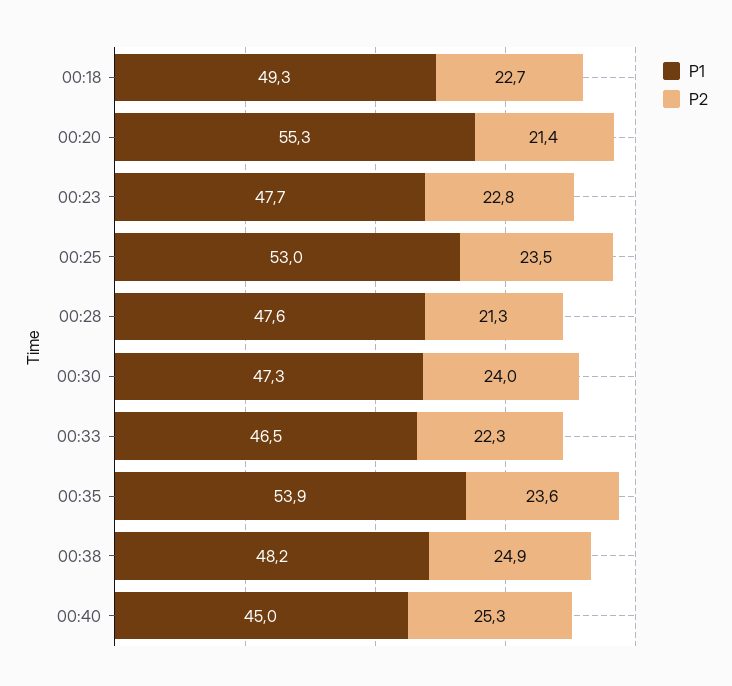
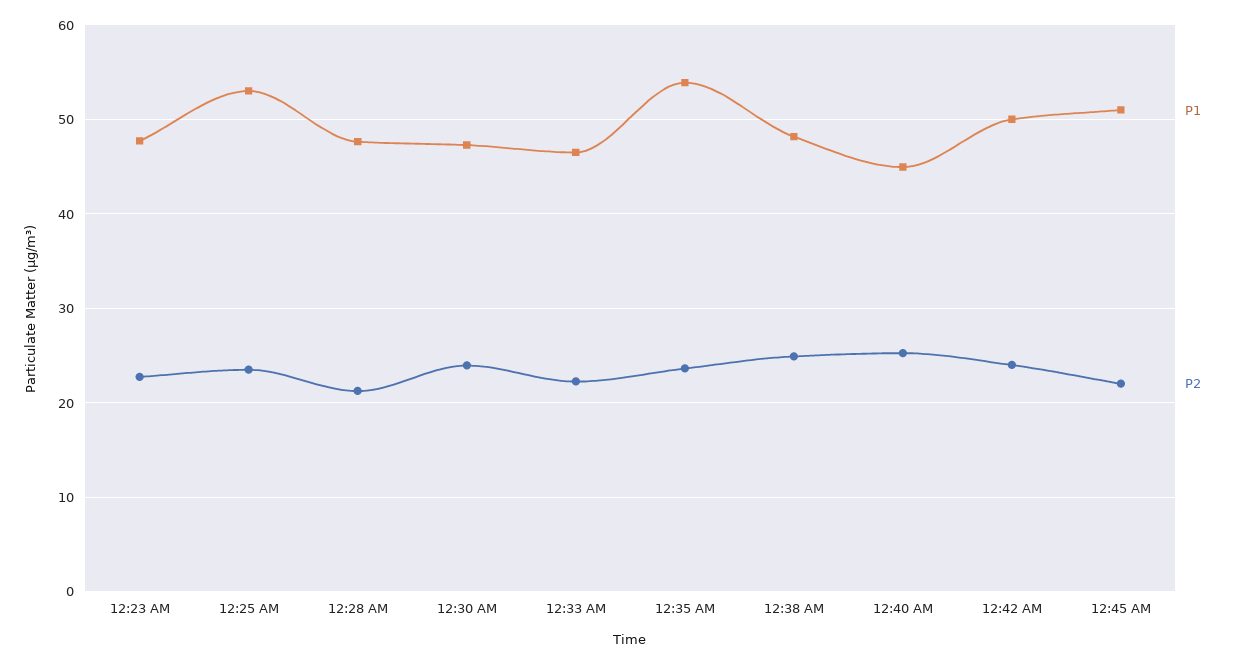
P1, 00:18: 49.3 -> none
P2, 00:18: 22.7 -> none
P1, 00:20: 55.3 -> none
P2, 00:20: 21.4 -> none
P1, 12:42 AM: none -> 50
P2, 12:42 AM: none -> 24
P1, 12:45 AM: none -> 51
P2, 12:45 AM: none -> 22

